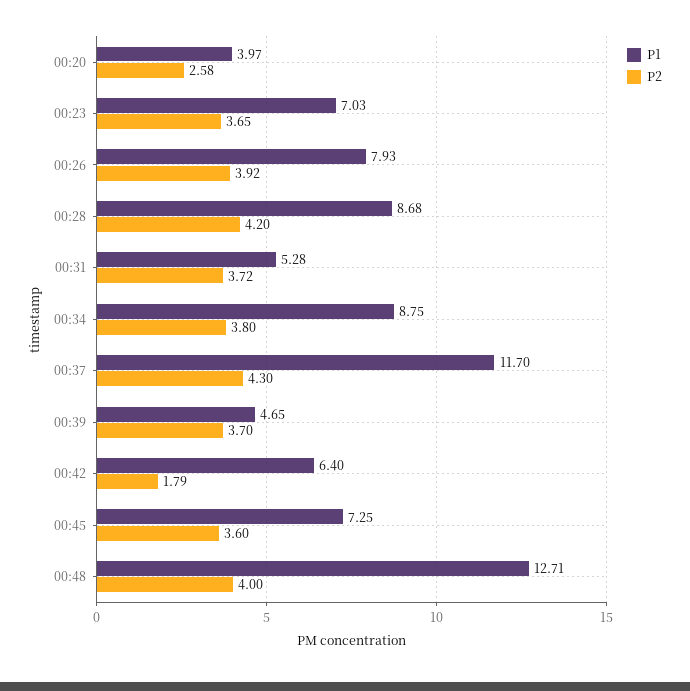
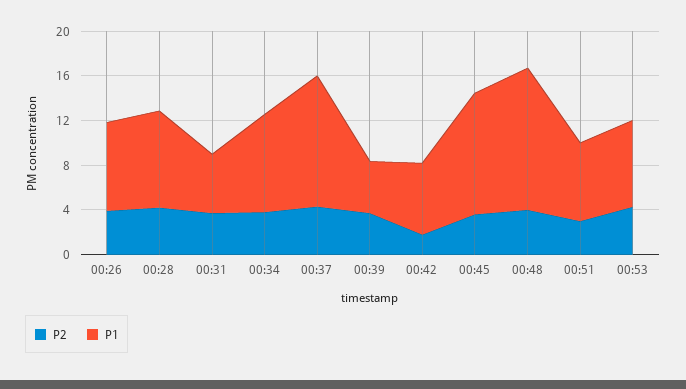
P1, 00:20: 3.97 -> none
P2, 00:20: 2.58 -> none
P1, 00:23: 7.03 -> none
P2, 00:23: 3.65 -> none
P1, 00:45: 7.25 -> 11
P2, 00:51: none -> 3
P1, 00:51: none -> 7
P2, 00:53: none -> 4
P1, 00:53: none -> 8

